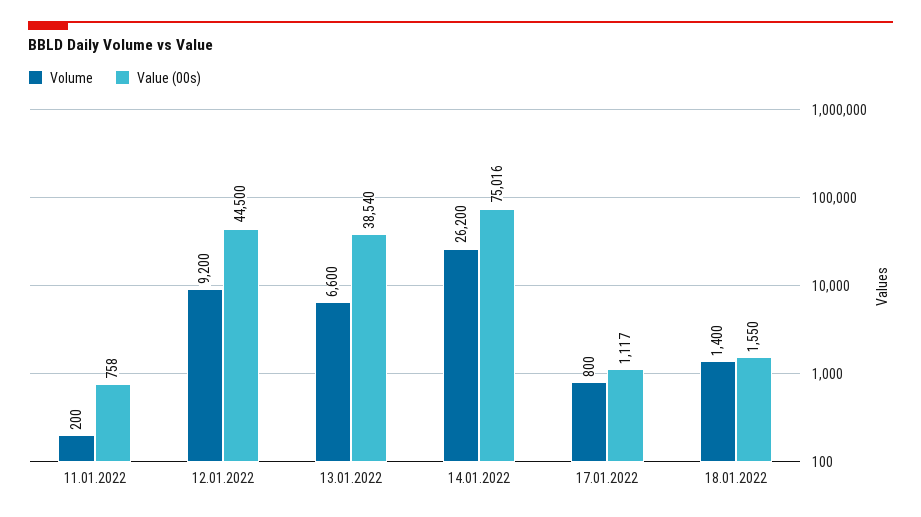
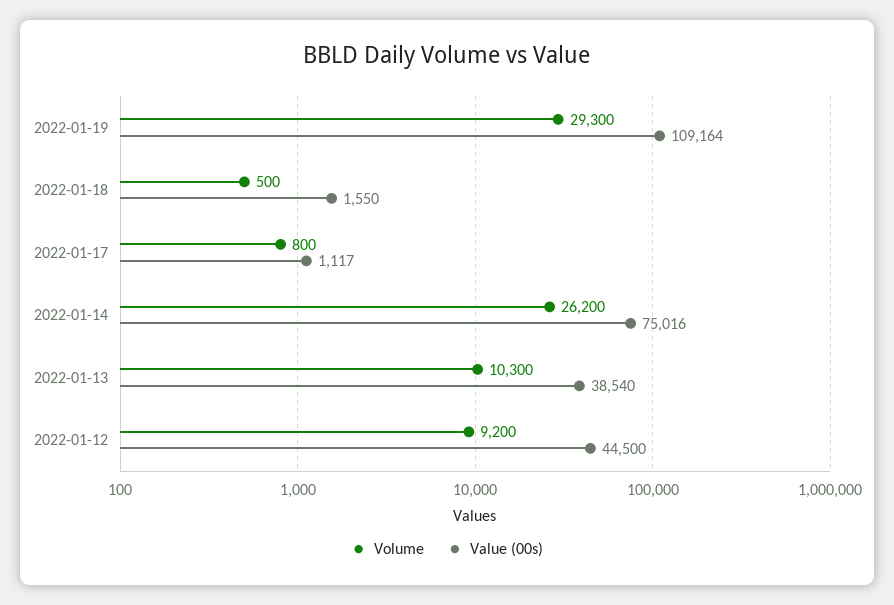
Volume, 11.01.2022: 200 -> none
Value (00s), 11.01.2022: 758 -> none
Volume, 13.01.2022: 6600 -> 10300
Volume, 18.01.2022: 1400 -> 500
Volume, 2022-01-19: none -> 29300
Value (00s), 2022-01-19: none -> 109164

